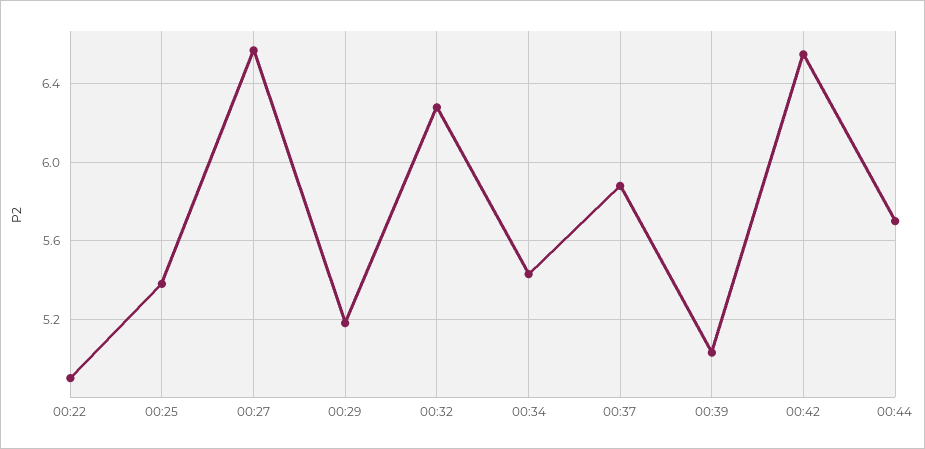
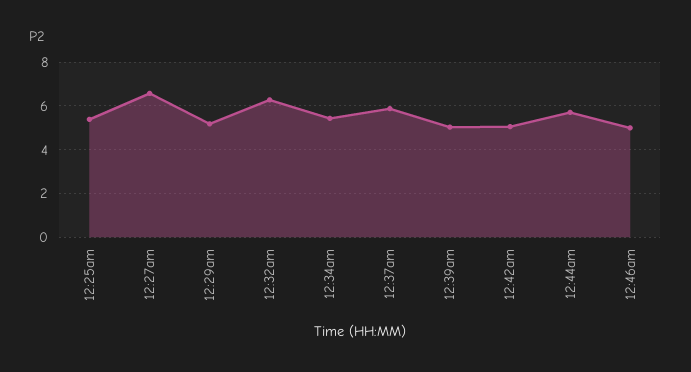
00:22: 4.9 -> none
00:42: 6.55 -> 5
12:46am: none -> 5

